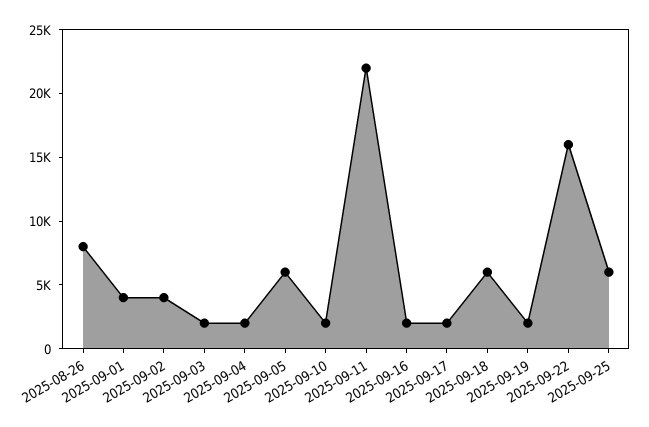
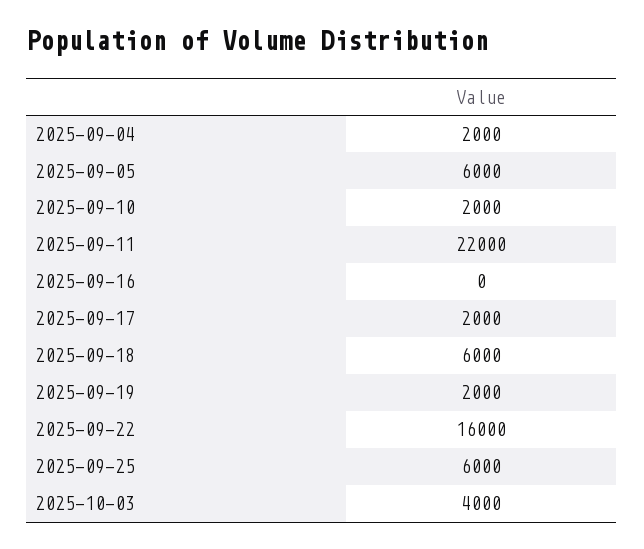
2025-08-26: 8000 -> none
2025-09-01: 4000 -> none
2025-09-02: 4000 -> none
2025-09-03: 2000 -> none
2025-09-16: 2000 -> 0
2025-10-03: none -> 4000

